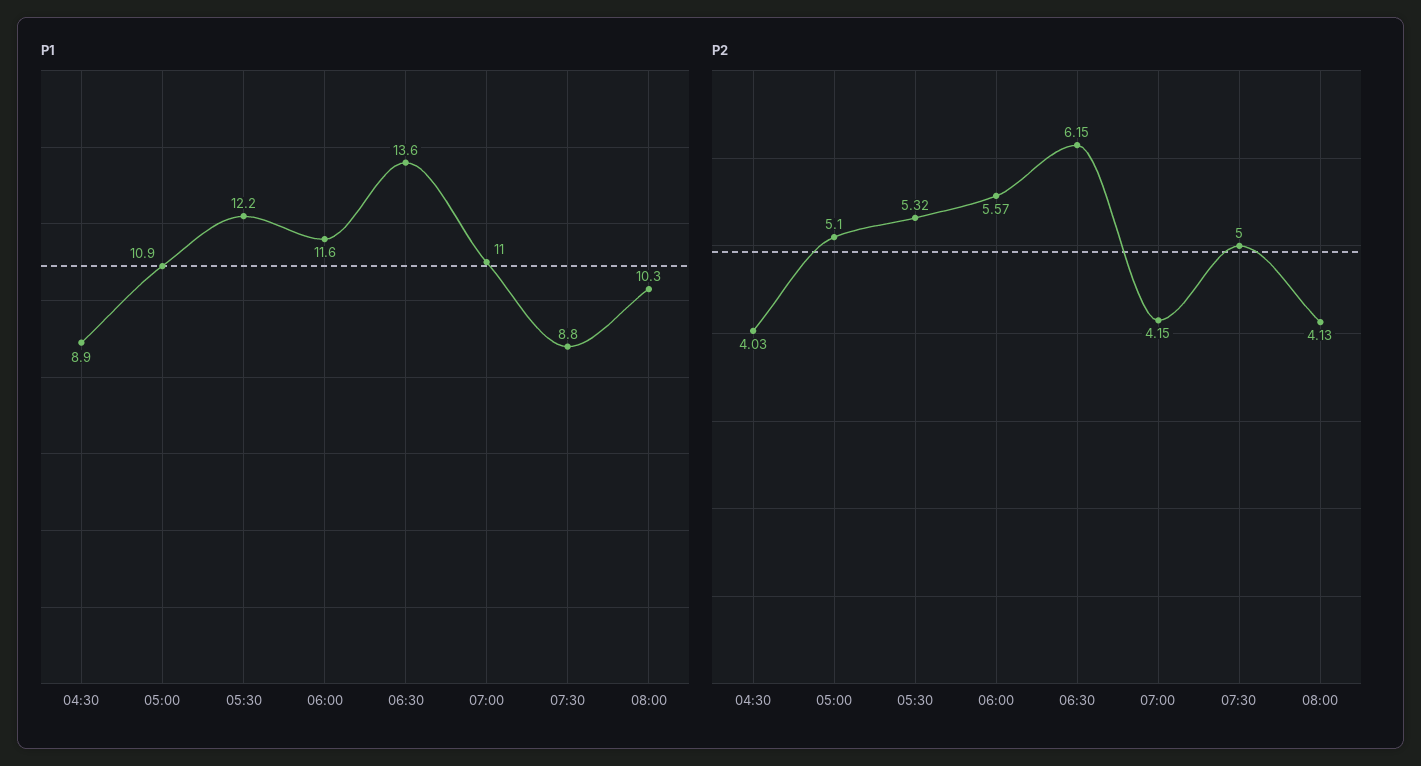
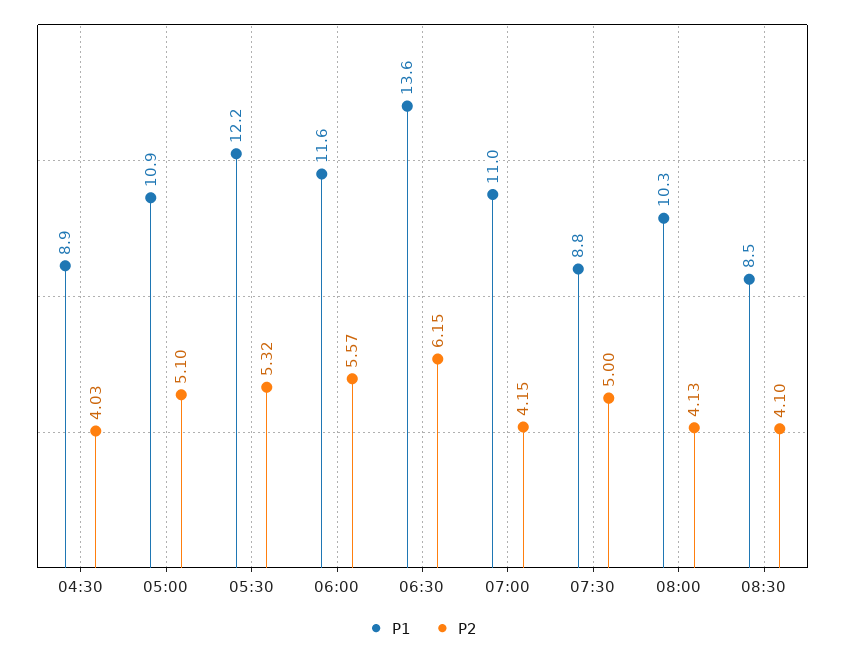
P1, 08:30: none -> 8.5
P2, 08:30: none -> 4.1

